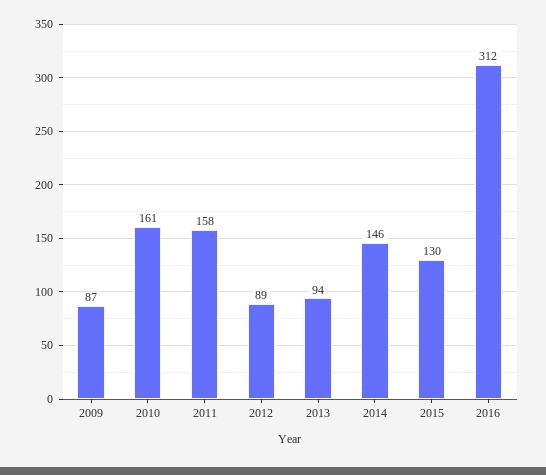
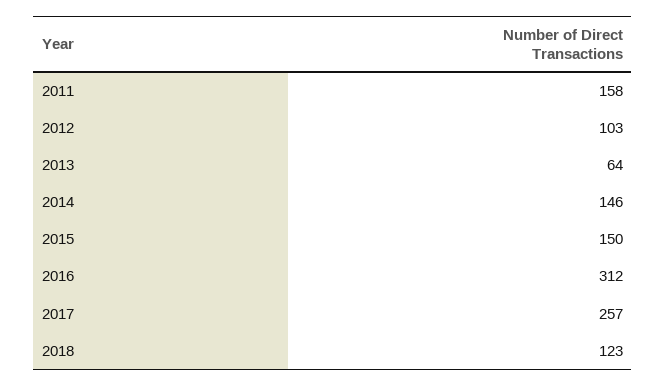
2009: 87 -> none
2010: 161 -> none
2012: 89 -> 103
2013: 94 -> 64
2015: 130 -> 150
2017: none -> 257
2018: none -> 123

